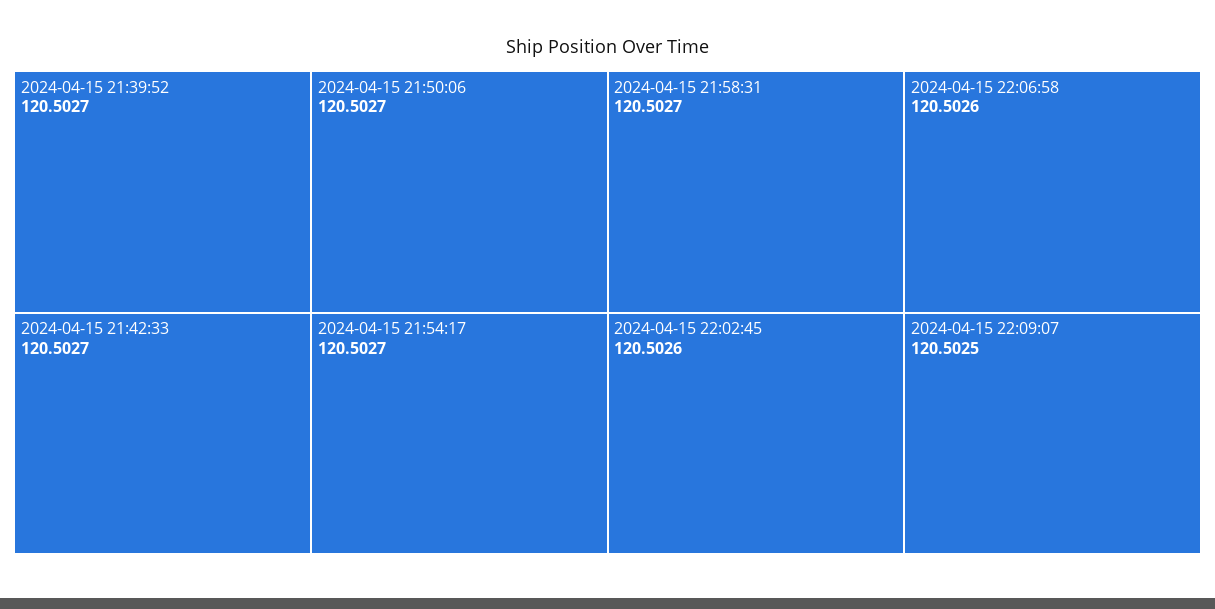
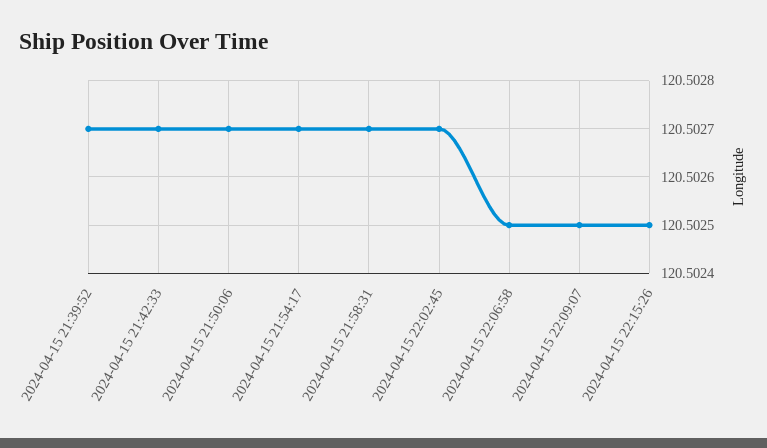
2024-04-15 22:02:45: 120.5026 -> 120.5027
2024-04-15 22:06:58: 120.5026 -> 120.5025
2024-04-15 22:15:26: none -> 120.5025

